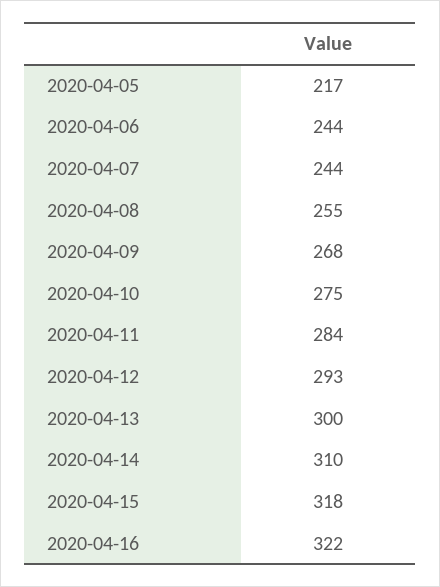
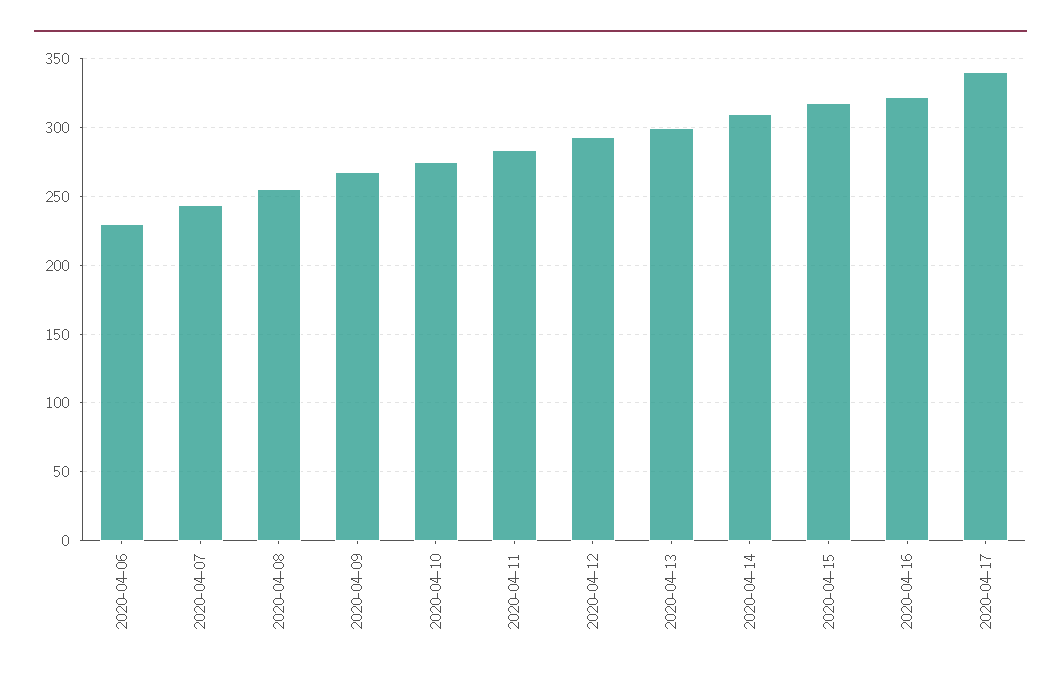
2020-04-05: 217 -> none
2020-04-06: 244 -> 230
2020-04-17: none -> 340

